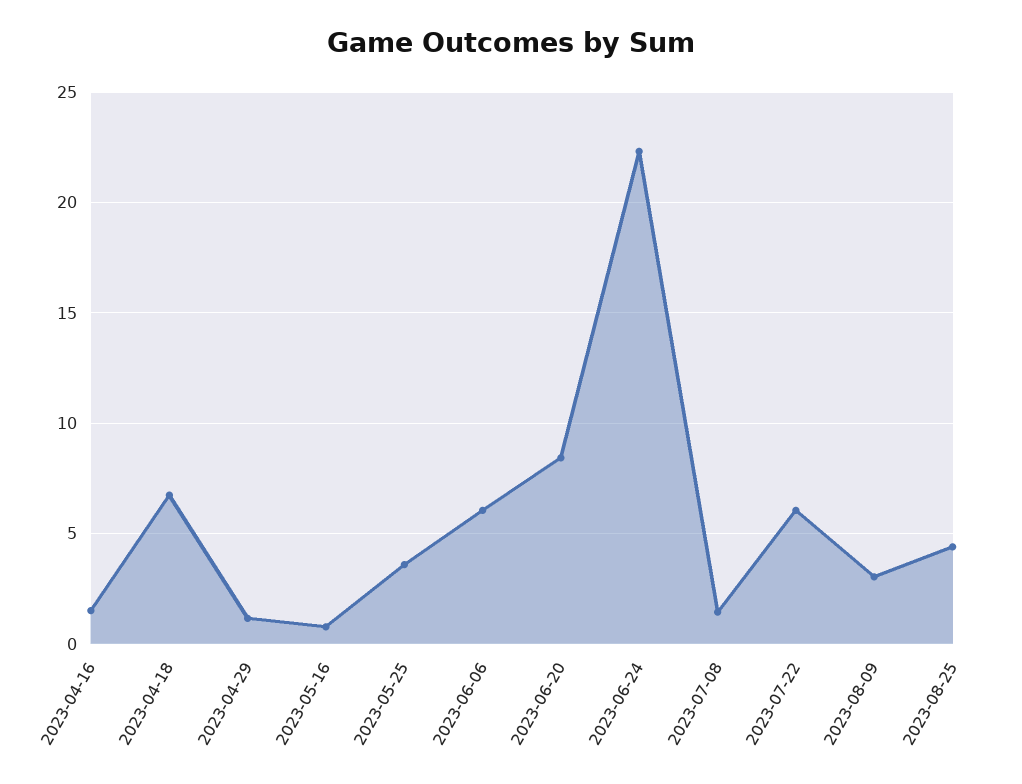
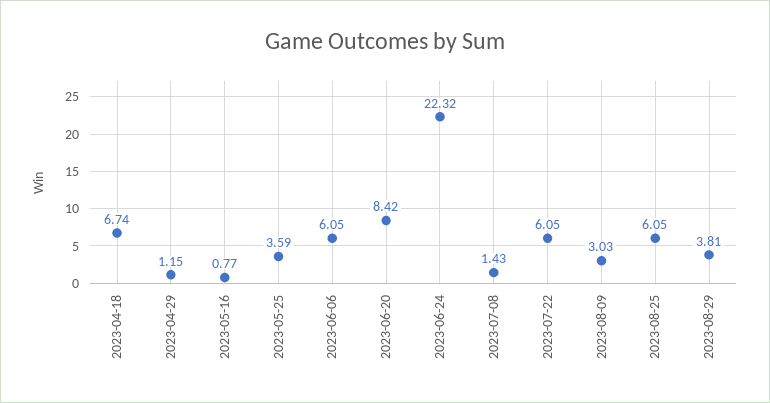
2023-04-16: 1.5 -> none
2023-08-25: 4.5 -> 6.05
2023-08-29: none -> 3.81

